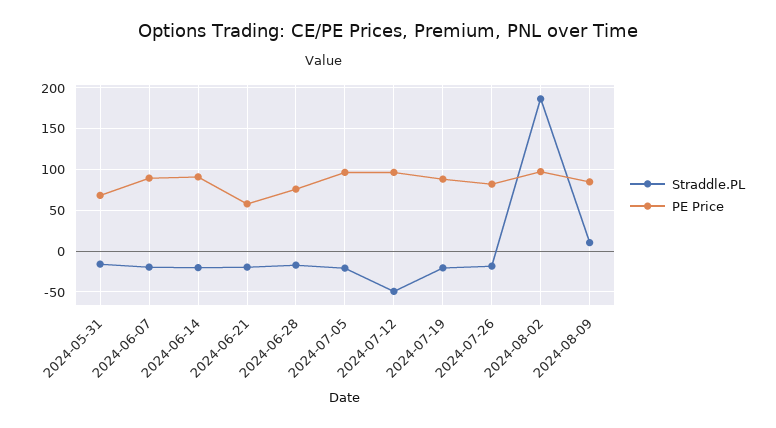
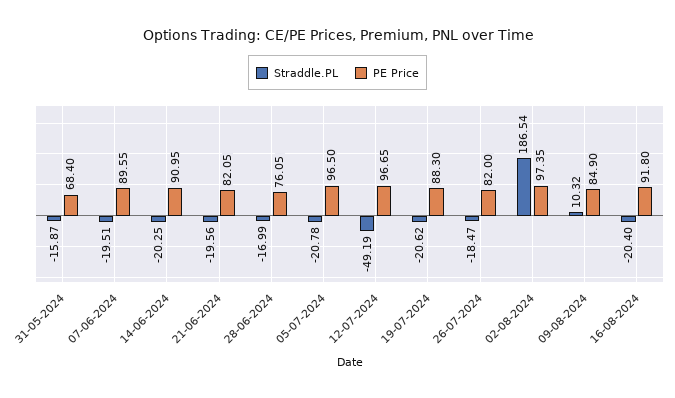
PE Price, 2024-06-21: 60 -> 82.05
Straddle.PL, 16-08-2024: none -> -20.4
PE Price, 16-08-2024: none -> 91.8

